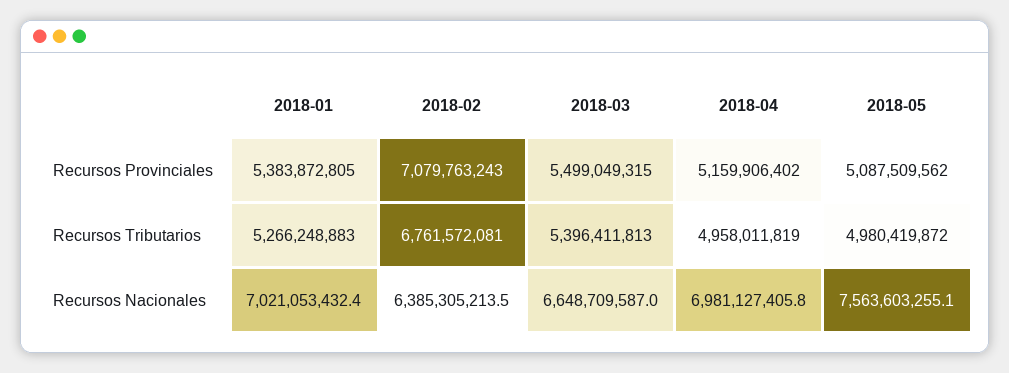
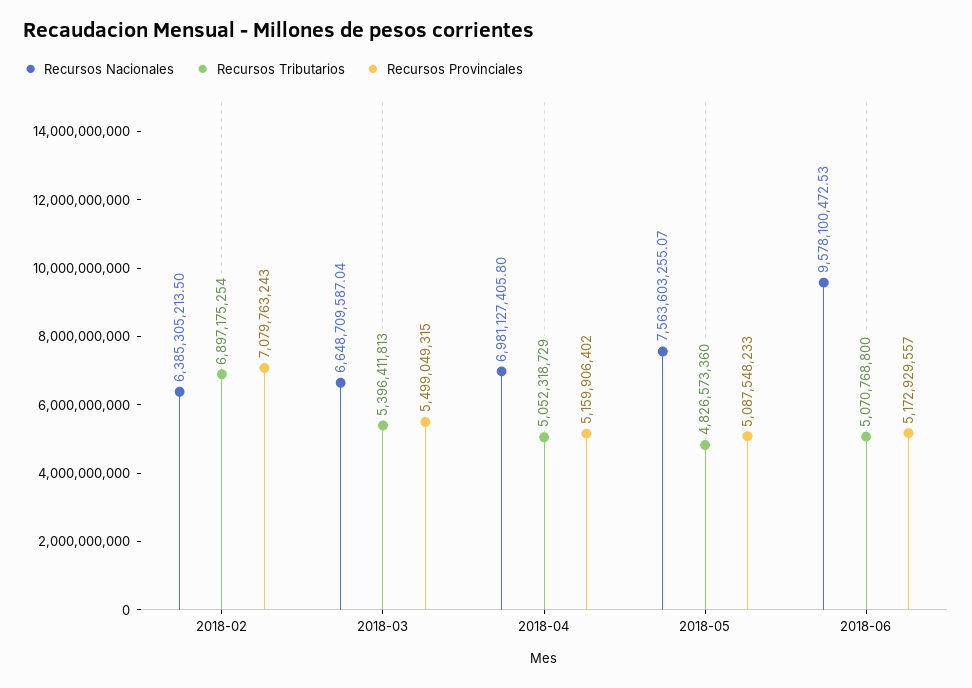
Recursos Provinciales, 2018-01: 5383872805 -> none
Recursos Provinciales, 2018-05: 5087509562 -> 5087548233
Recursos Tributarios, 2018-01: 5266248883 -> none
Recursos Tributarios, 2018-02: 6761572081 -> 6897175254
Recursos Tributarios, 2018-04: 4958011819 -> 5052318729
Recursos Tributarios, 2018-05: 4980419872 -> 4826573360
Recursos Nacionales, 2018-01: 7021053432.4 -> none
Recursos Nacionales, 2018-06: none -> 9578100472.53
Recursos Tributarios, 2018-06: none -> 5070768800
Recursos Provinciales, 2018-06: none -> 5172929557

